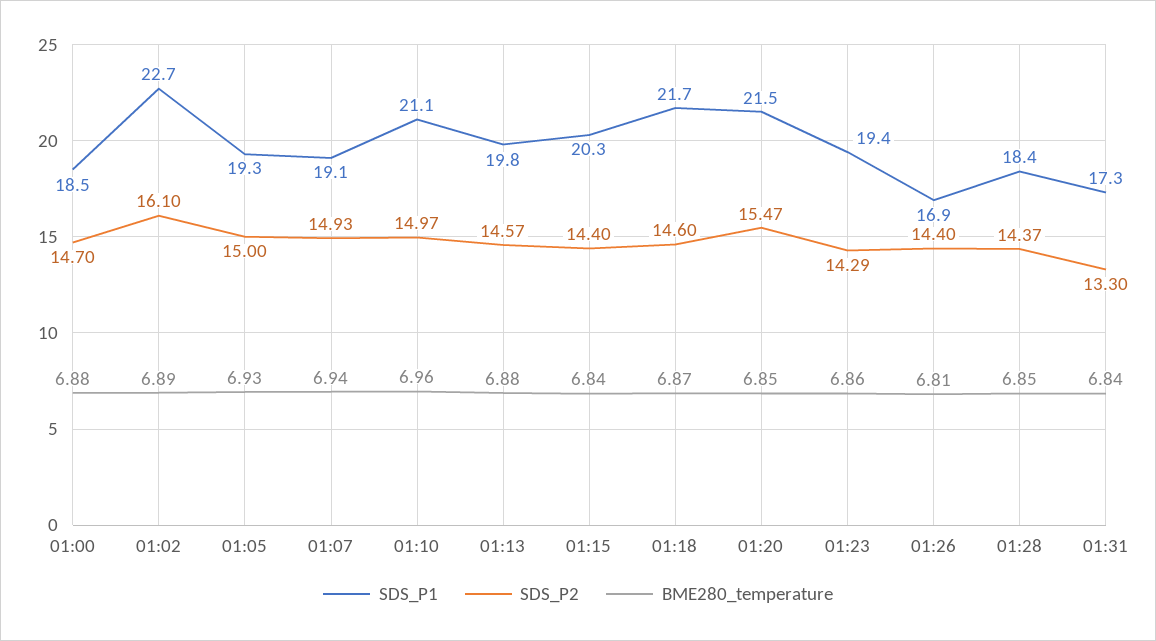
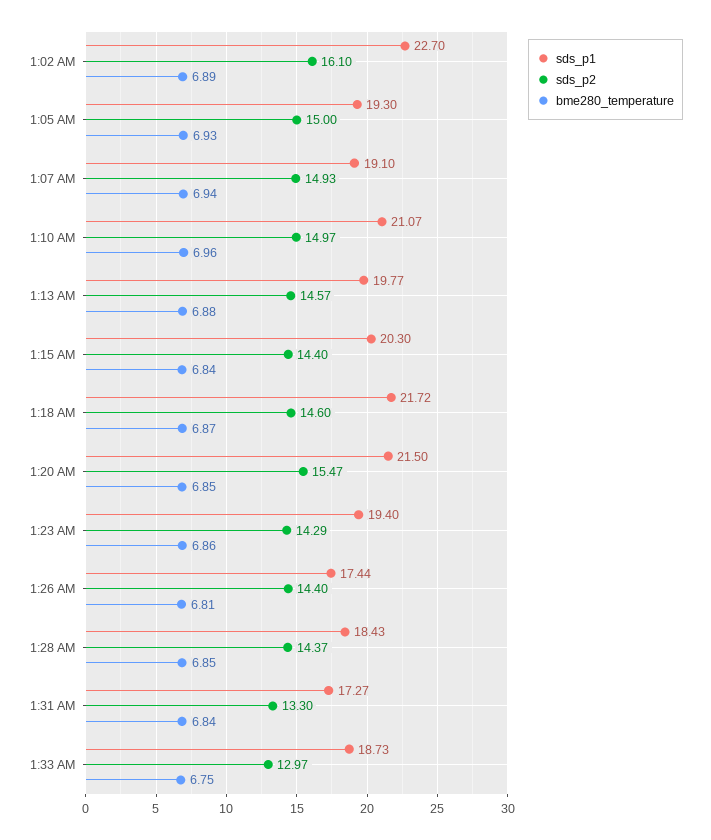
SDS_P1, 01:00: 18.5 -> none
SDS_P2, 01:00: 14.7 -> none
BME280_temperature, 01:00: 6.88 -> none
SDS_P1, 01:26: 16.9 -> 17.44
SDS_P1, 1:33 AM: none -> 18.73
SDS_P2, 1:33 AM: none -> 12.97
BME280_temperature, 1:33 AM: none -> 6.75

